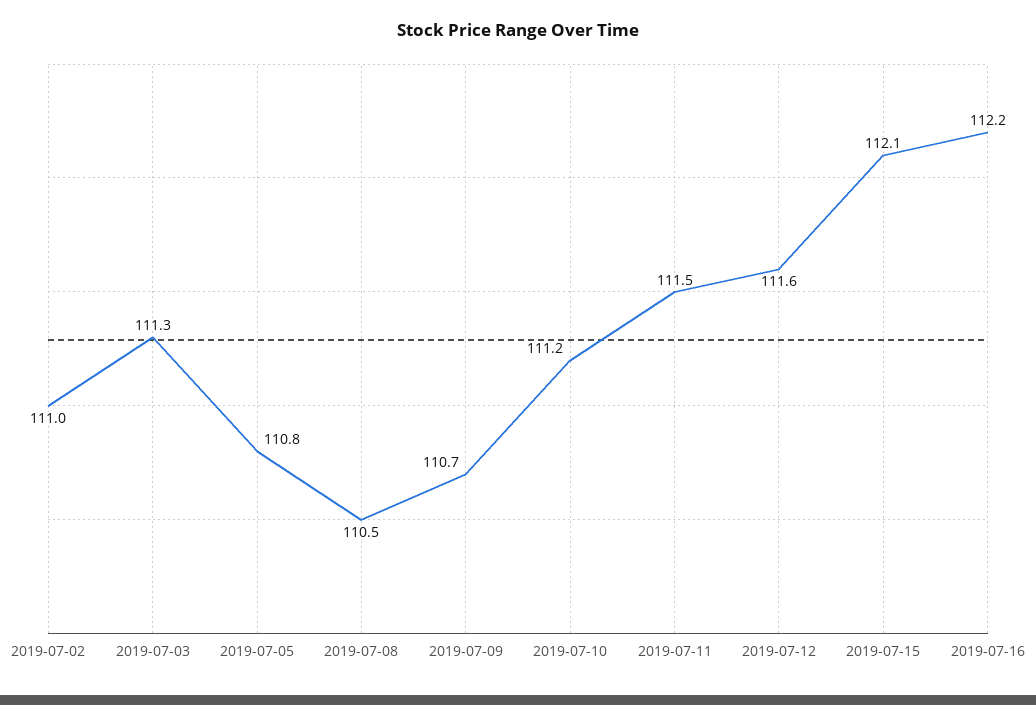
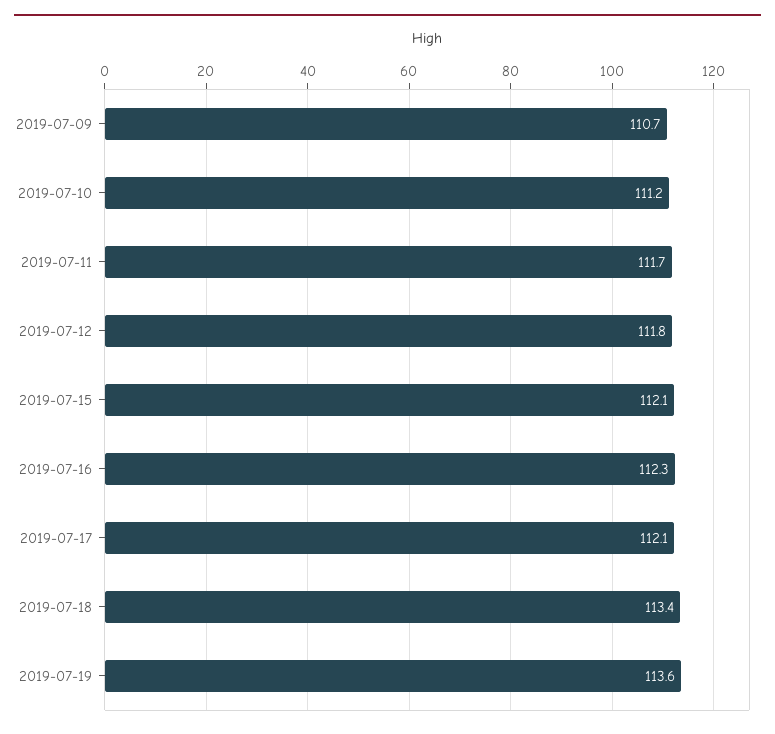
2019-07-02: 111 -> none
2019-07-03: 111.3 -> none
2019-07-05: 110.8 -> none
2019-07-08: 110.5 -> none
2019-07-11: 111.5 -> 111.7
2019-07-12: 111.6 -> 111.8
2019-07-16: 112.2 -> 112.3
2019-07-17: none -> 112.1
2019-07-18: none -> 113.4
2019-07-19: none -> 113.6

